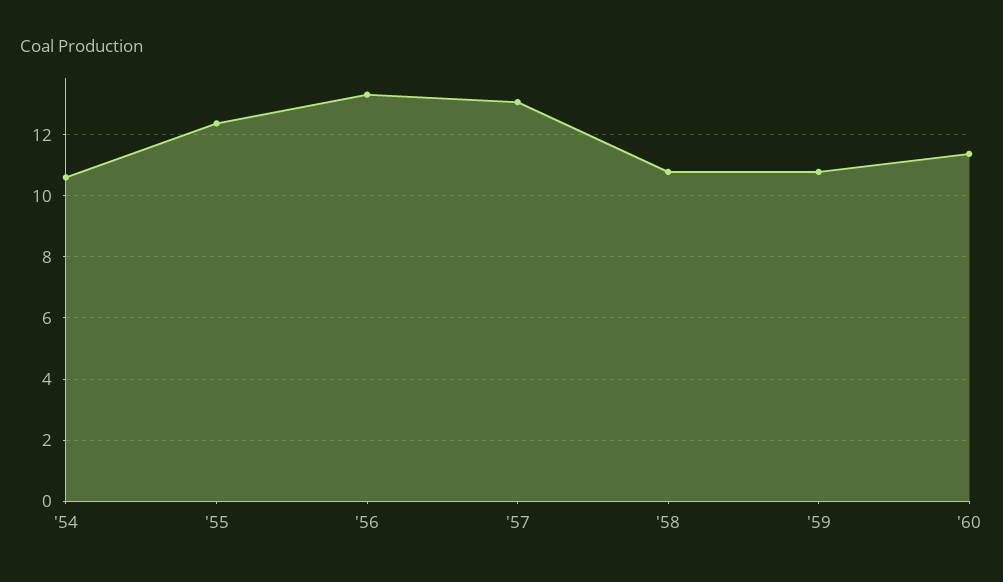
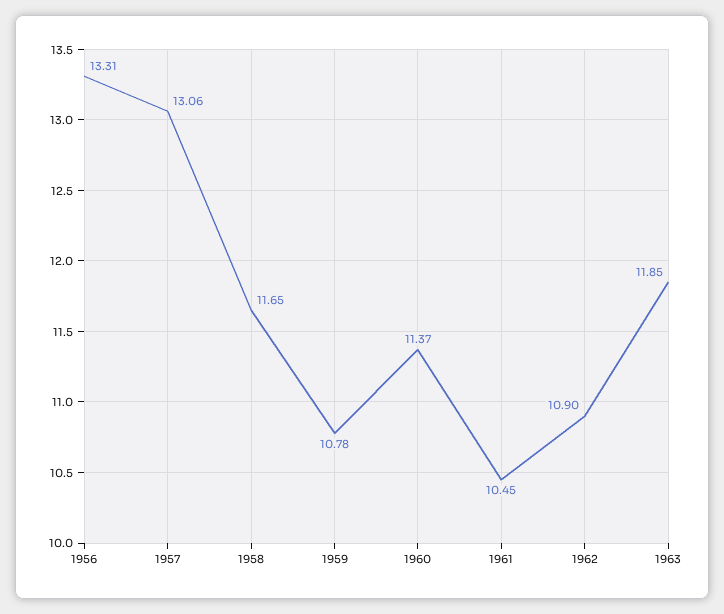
'54: 10.6 -> none
'55: 12.4 -> none
'58: 10.8 -> 11.65
1961: none -> 10.45
1962: none -> 10.9
1963: none -> 11.85

